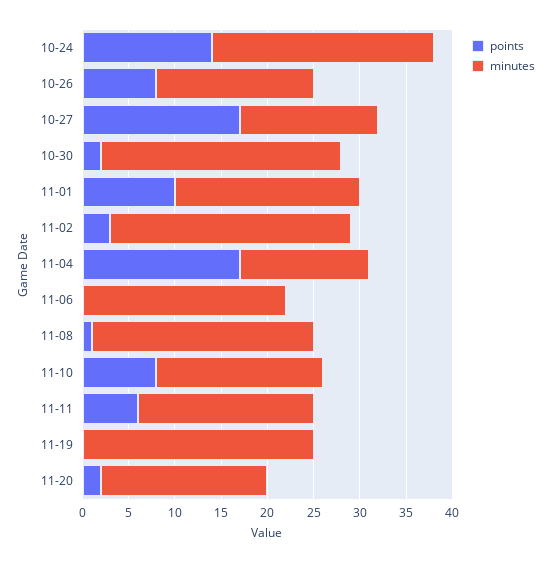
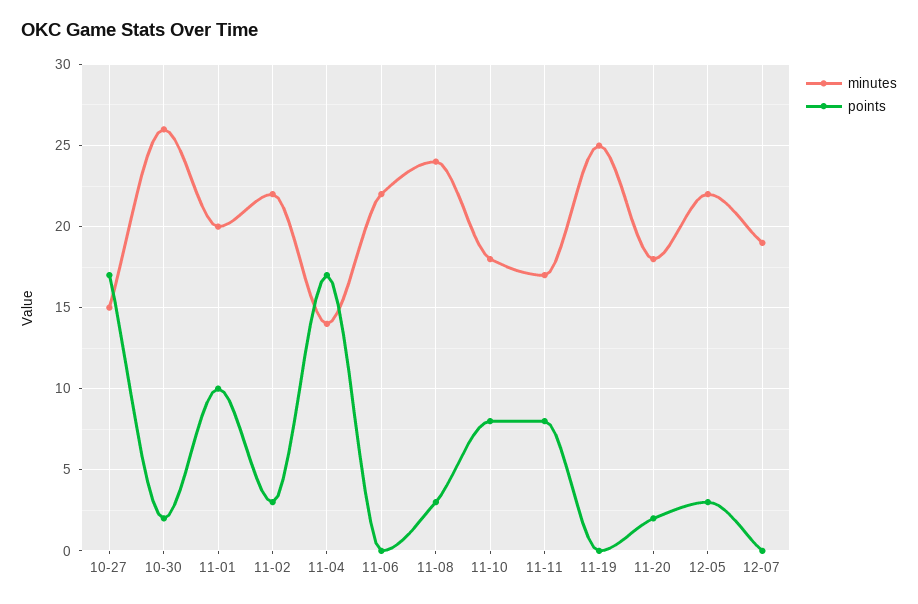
points, 10-24: 14 -> none
minutes, 10-24: 24 -> none
points, 10-26: 8 -> none
minutes, 10-26: 17 -> none
minutes, 11-02: 26 -> 22
points, 11-08: 1 -> 3
points, 11-11: 6 -> 8
minutes, 11-11: 19 -> 17
minutes, 12-05: none -> 22
points, 12-05: none -> 3
minutes, 12-07: none -> 19
points, 12-07: none -> 0

